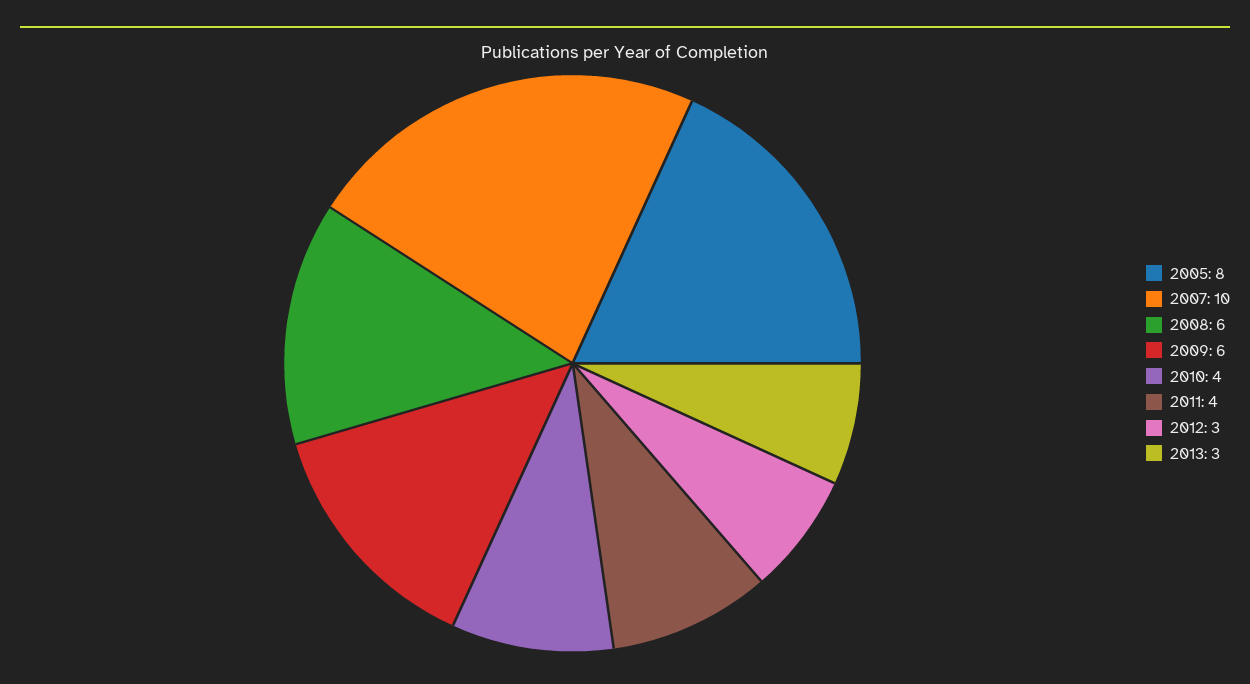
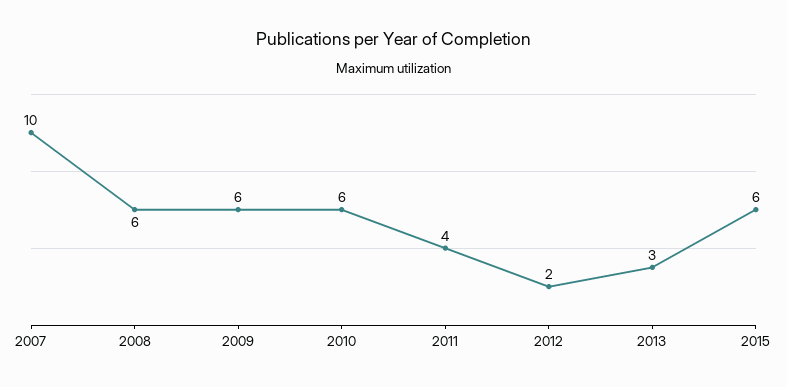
2005: 8 -> none
2010: 4 -> 6
2012: 3 -> 2
2015: none -> 6

